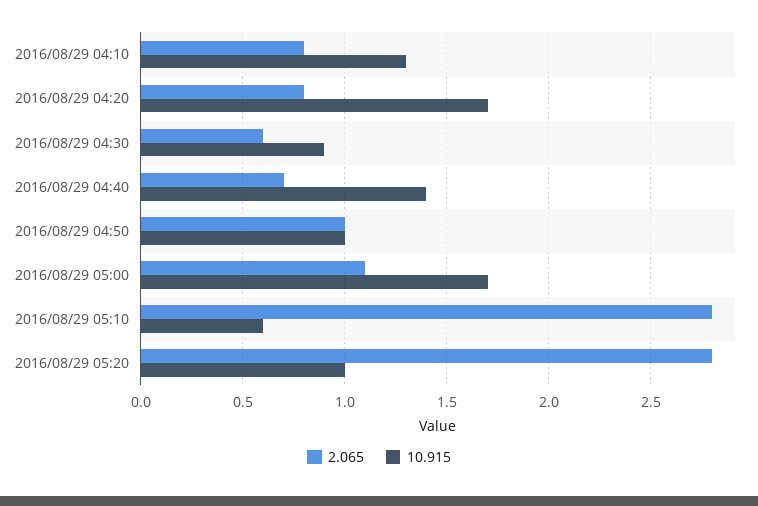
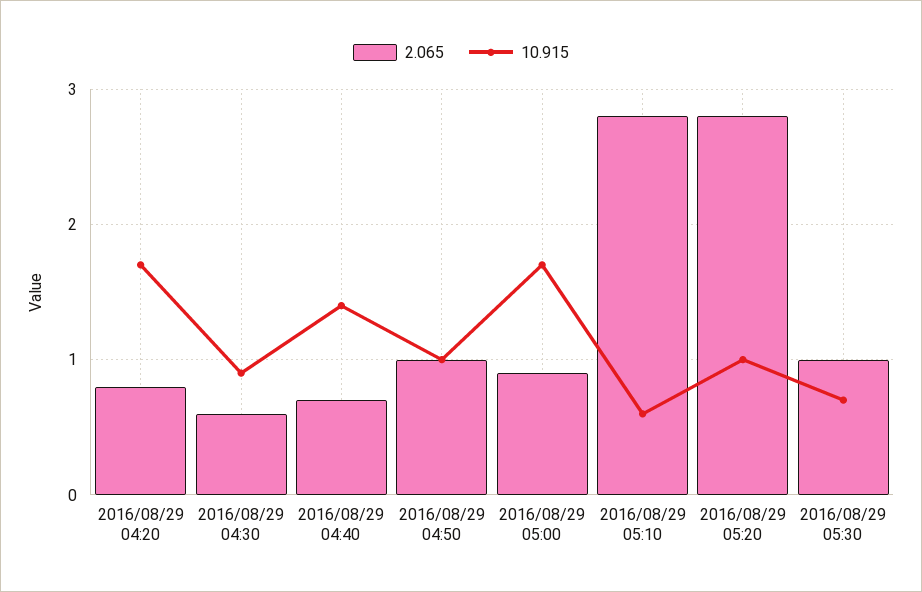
2.065, 2016/08/29 04:10: 0.8 -> none
10.915, 2016/08/29 04:10: 1.3 -> none
2.065, 2016/08/29 05:00: 1.1 -> 0.9
2.065, 2016/08/29 05:30: none -> 1
10.915, 2016/08/29 05:30: none -> 0.7

